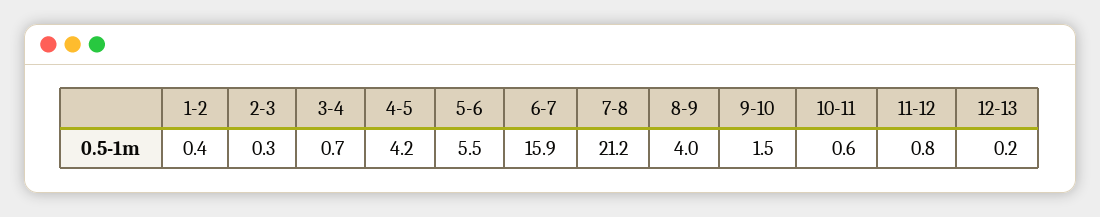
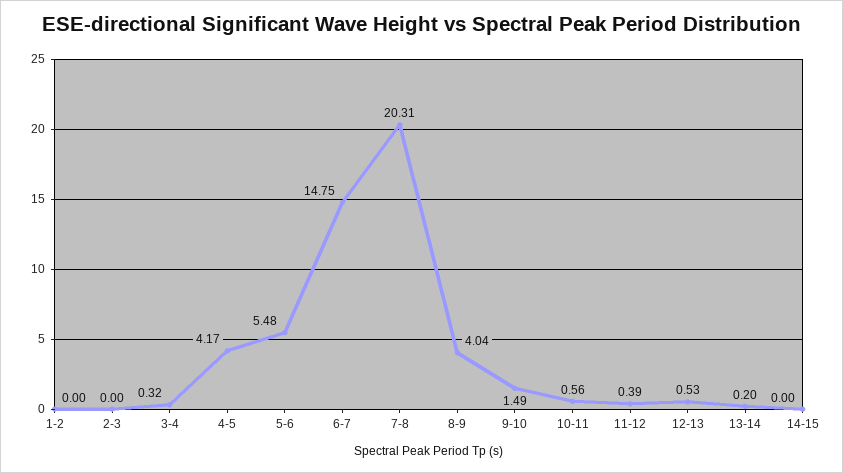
1-2: 0.4 -> 0
2-3: 0.3 -> 0
3-4: 0.7 -> 0.32
6-7: 15.9 -> 14.75
7-8: 21.2 -> 20.31
11-12: 0.8 -> 0.39
12-13: 0.2 -> 0.53
13-14: none -> 0.2
14-15: none -> 0

